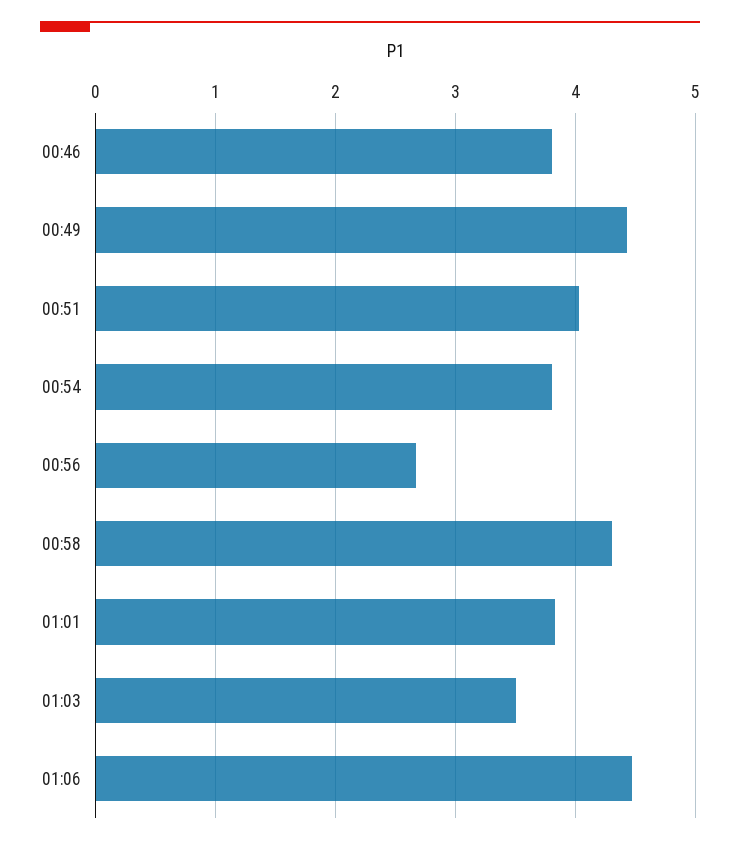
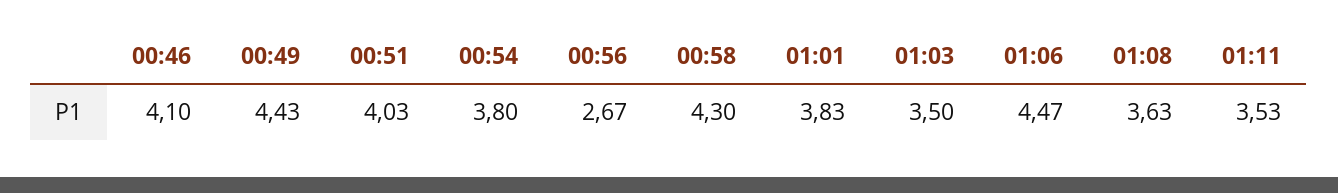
00:46: 3.8 -> 4.1
01:08: none -> 3.63
01:11: none -> 3.53

